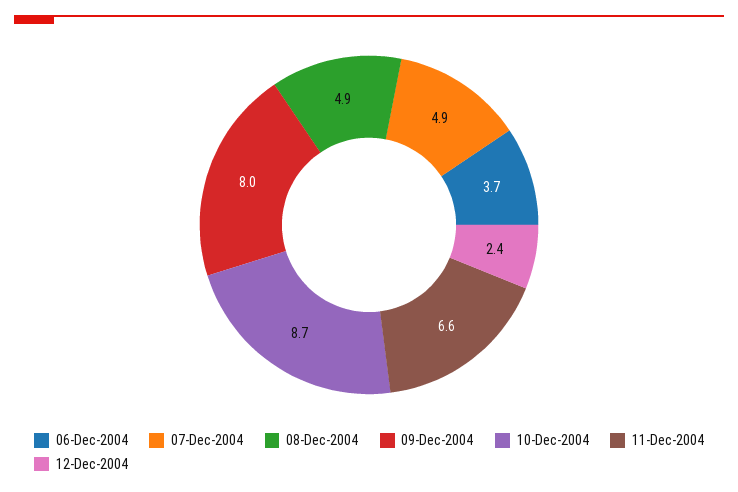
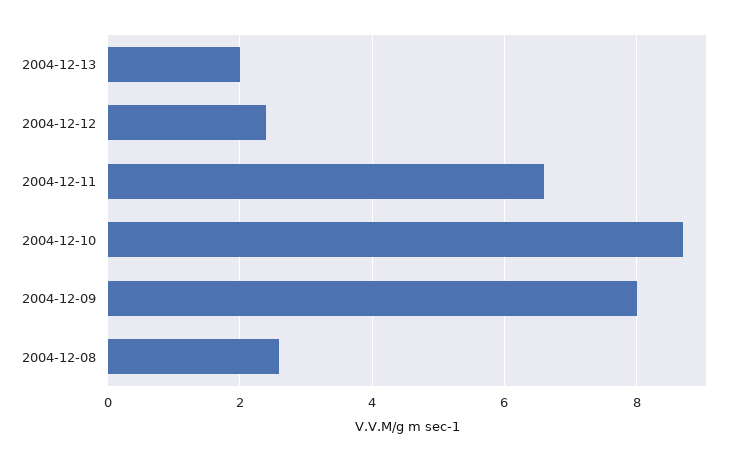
06-Dec-2004: 3.7 -> none
07-Dec-2004: 4.9 -> none
08-Dec-2004: 4.9 -> 2.5
2004-12-13: none -> 2

